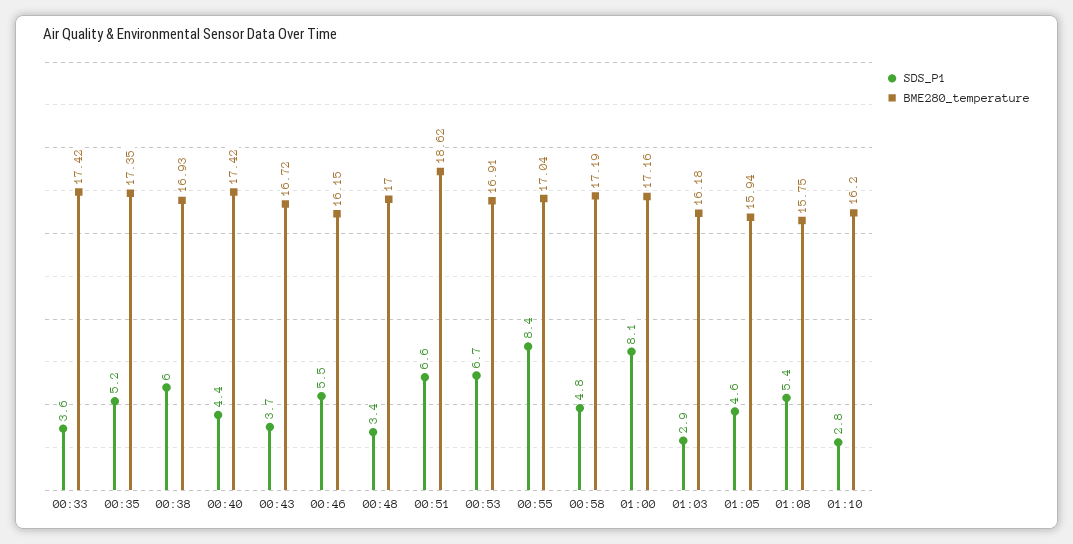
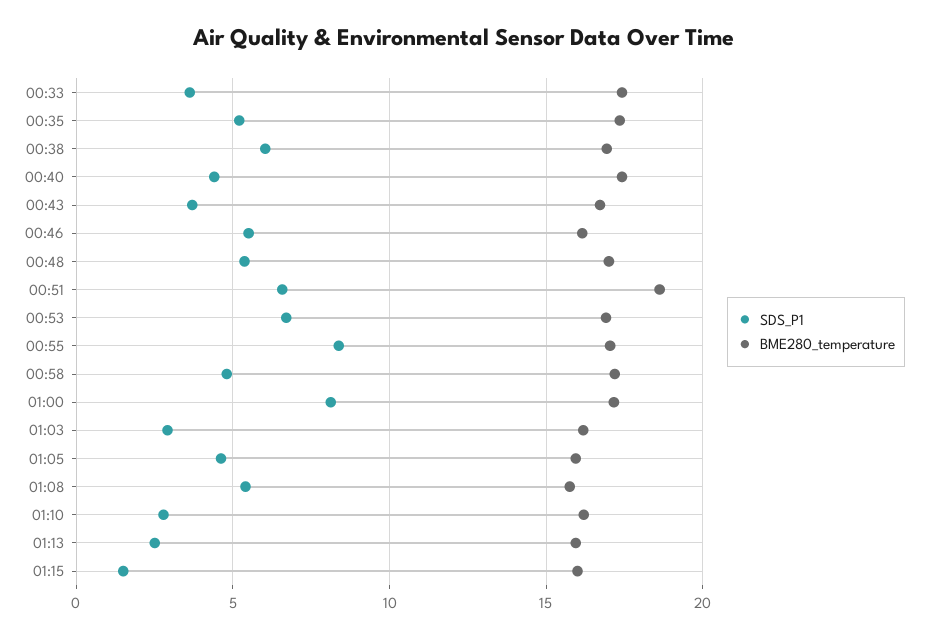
SDS_P1, 00:48: 3.4 -> 5.5
SDS_P1, 01:13: none -> 2.5
BME280_temperature, 01:13: none -> 16
SDS_P1, 01:15: none -> 1.5
BME280_temperature, 01:15: none -> 16

